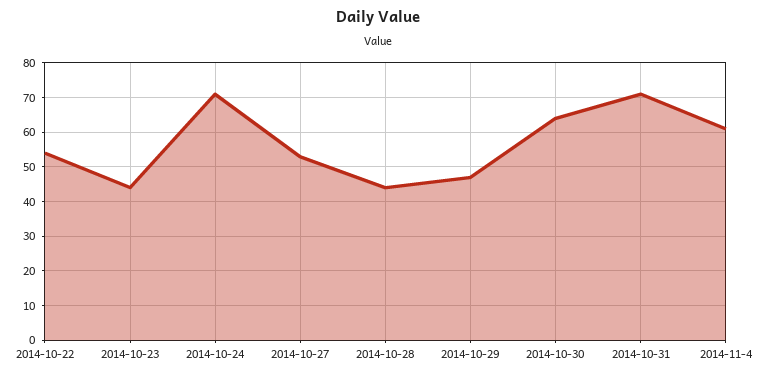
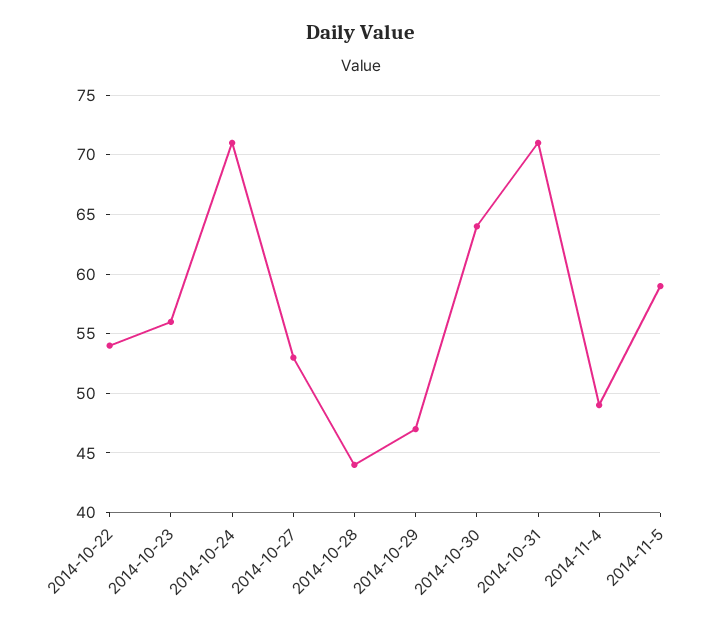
2014-10-23: 45 -> 56
2014-11-4: 60 -> 49
2014-11-5: none -> 59

